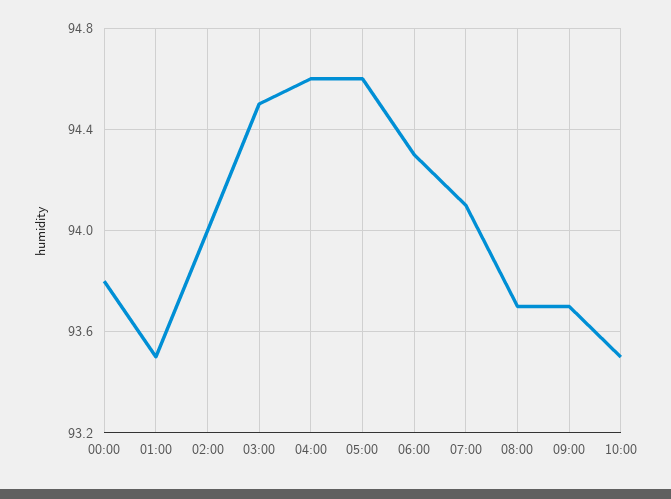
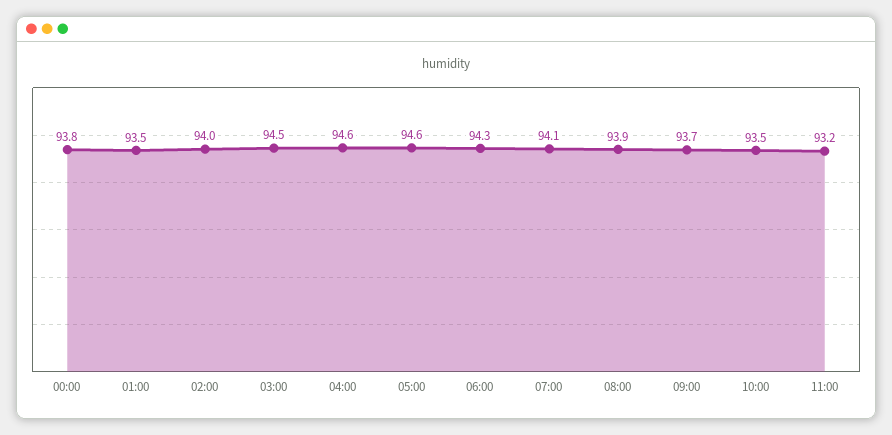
08:00: 93.7 -> 93.9
11:00: none -> 93.2

